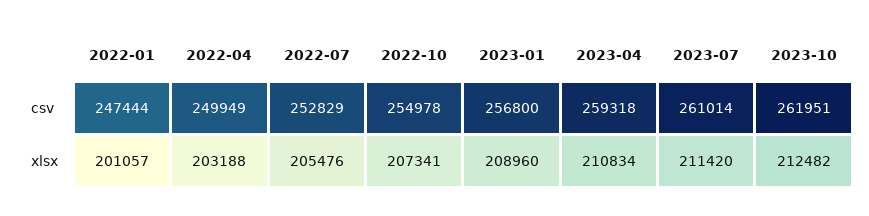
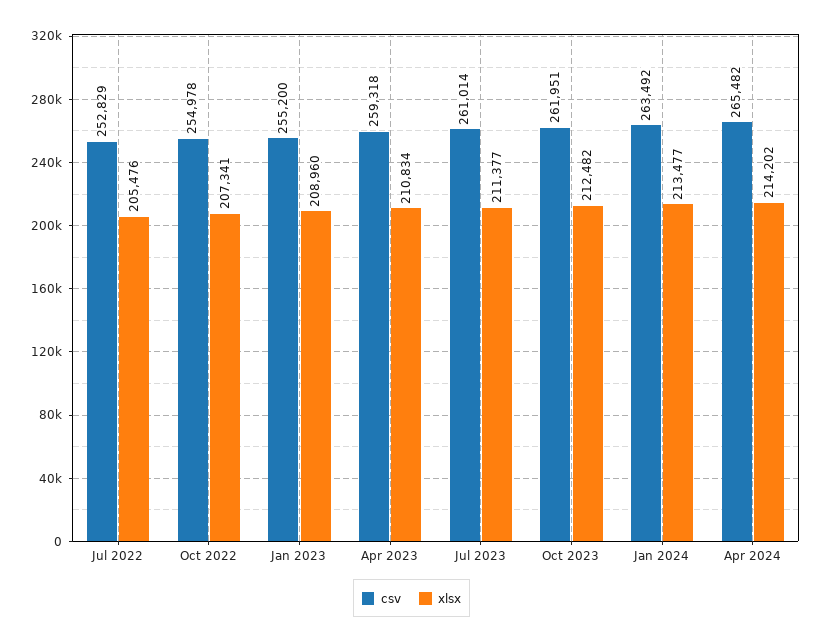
csv, 2022-01: 247444 -> none
csv, 2022-04: 249949 -> none
csv, 2023-01: 256800 -> 255200
xlsx, 2022-01: 201057 -> none
xlsx, 2022-04: 203188 -> none
xlsx, 2023-07: 211420 -> 211377
csv, Jan 2024: none -> 263492
xlsx, Jan 2024: none -> 213477
csv, Apr 2024: none -> 265482
xlsx, Apr 2024: none -> 214202

